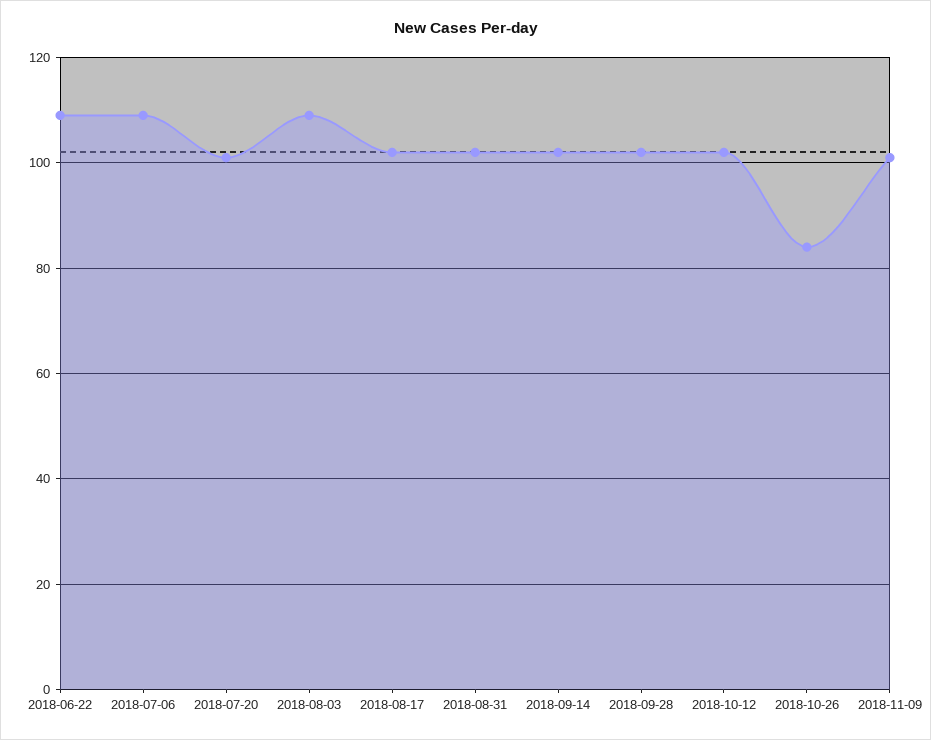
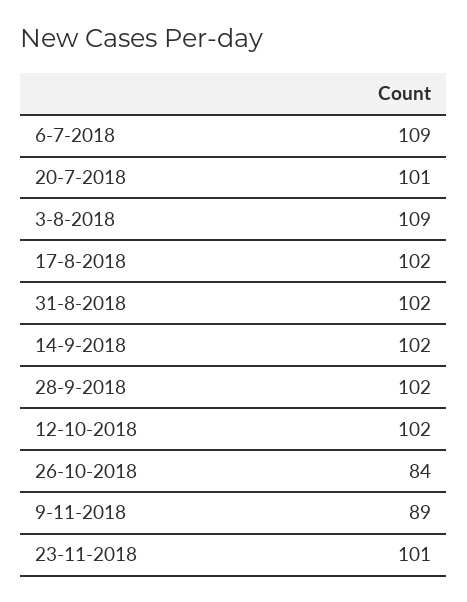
2018-06-22: 110 -> none
2018-11-09: 100 -> 89
23-11-2018: none -> 101

